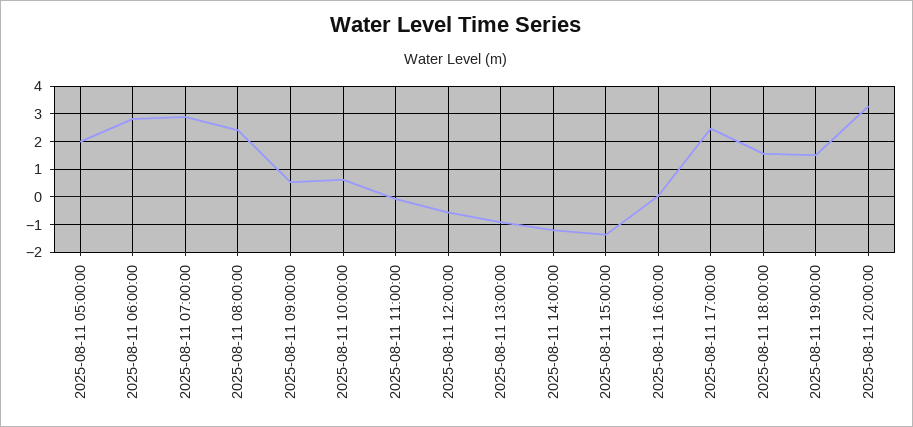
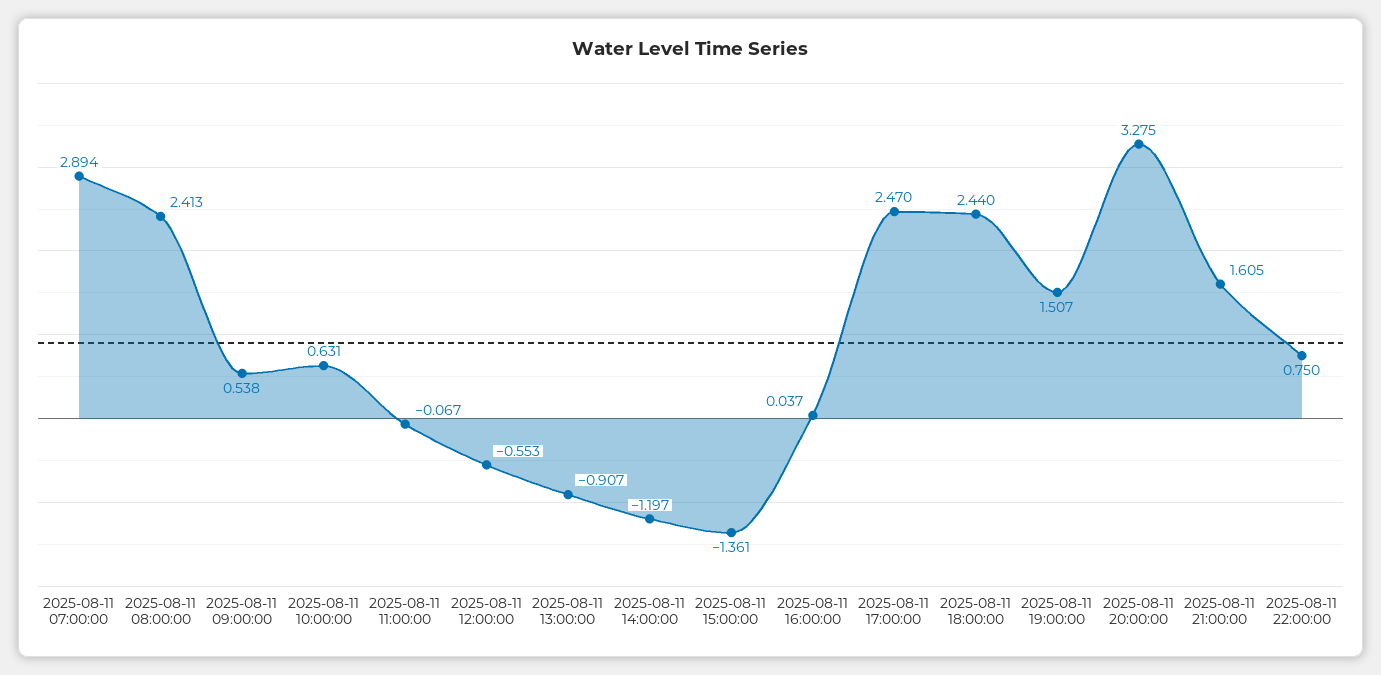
2025-08-11 05:00:00: 2 -> none
2025-08-11 06:00:00: 2.75 -> none
2025-08-11 18:00:00: 1.5 -> 2.44
2025-08-11 21:00:00: none -> 1.605
2025-08-11 22:00:00: none -> 0.75

